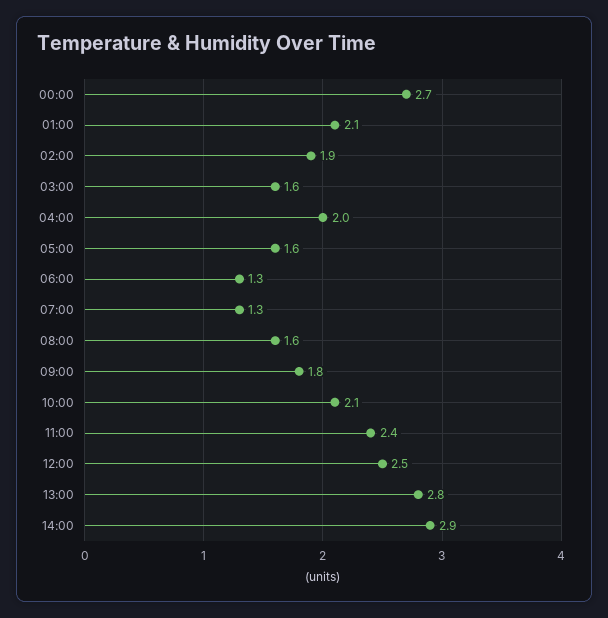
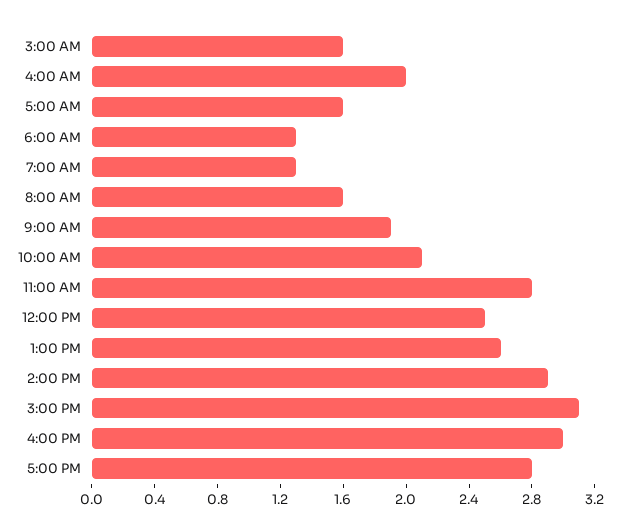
00:00: 2.7 -> none
01:00: 2.1 -> none
02:00: 1.9 -> none
09:00: 1.8 -> 1.9
11:00: 2.4 -> 2.8
13:00: 2.8 -> 2.6
3:00 PM: none -> 3.1
4:00 PM: none -> 3
5:00 PM: none -> 2.8

